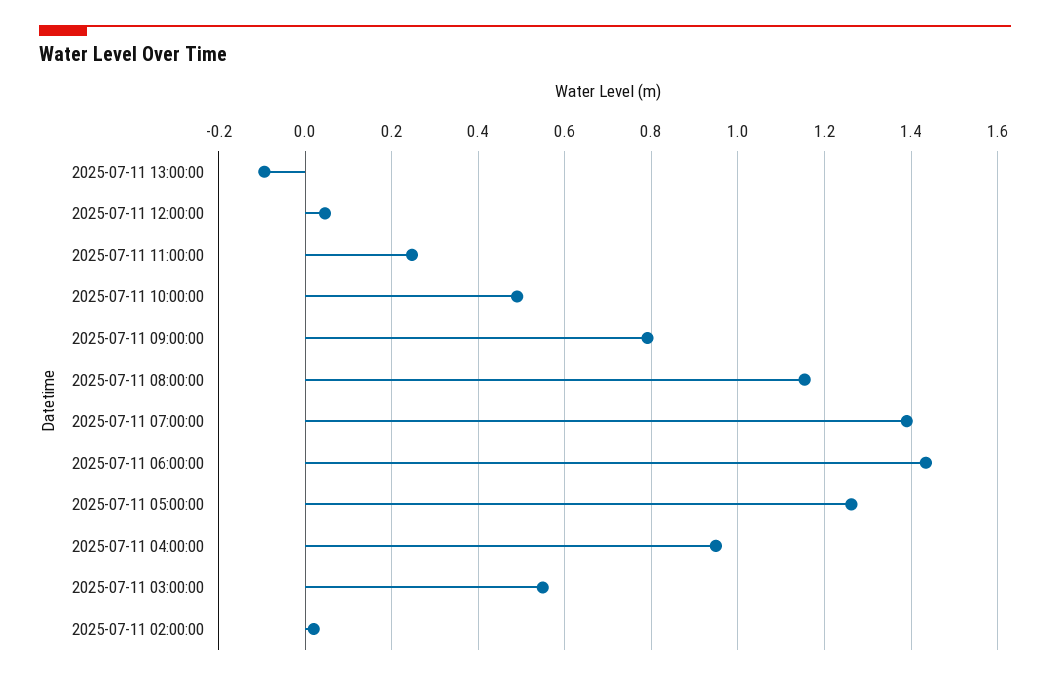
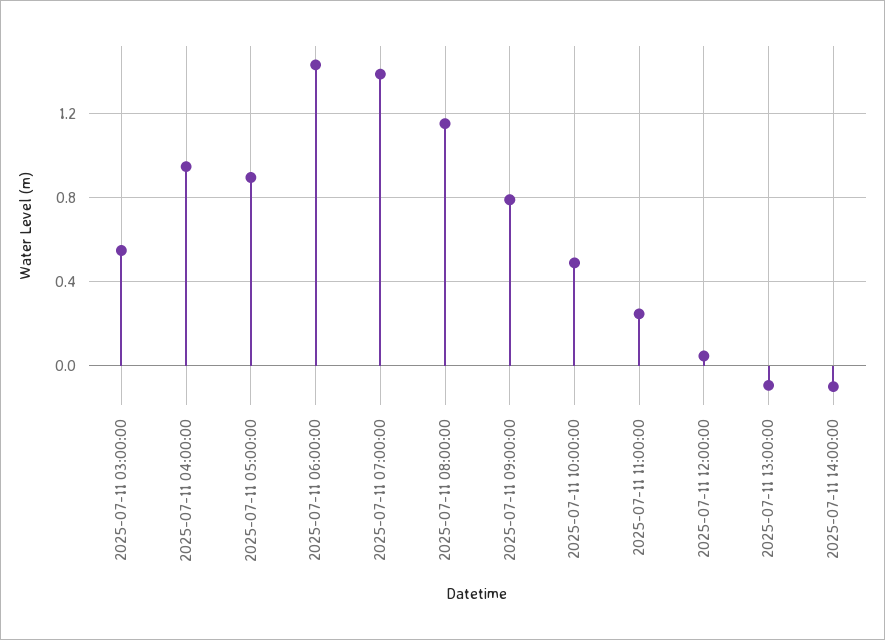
2025-07-11 05:00:00: 1.26 -> 0.9
2025-07-11 02:00:00: 0.02 -> none
2025-07-11 14:00:00: none -> -0.1

